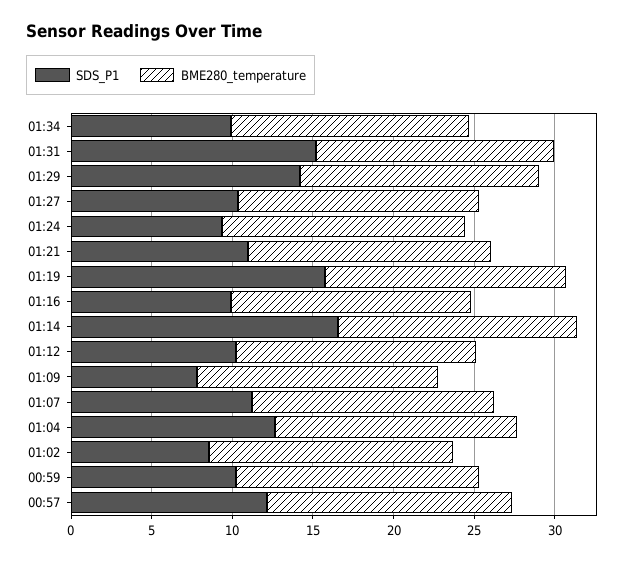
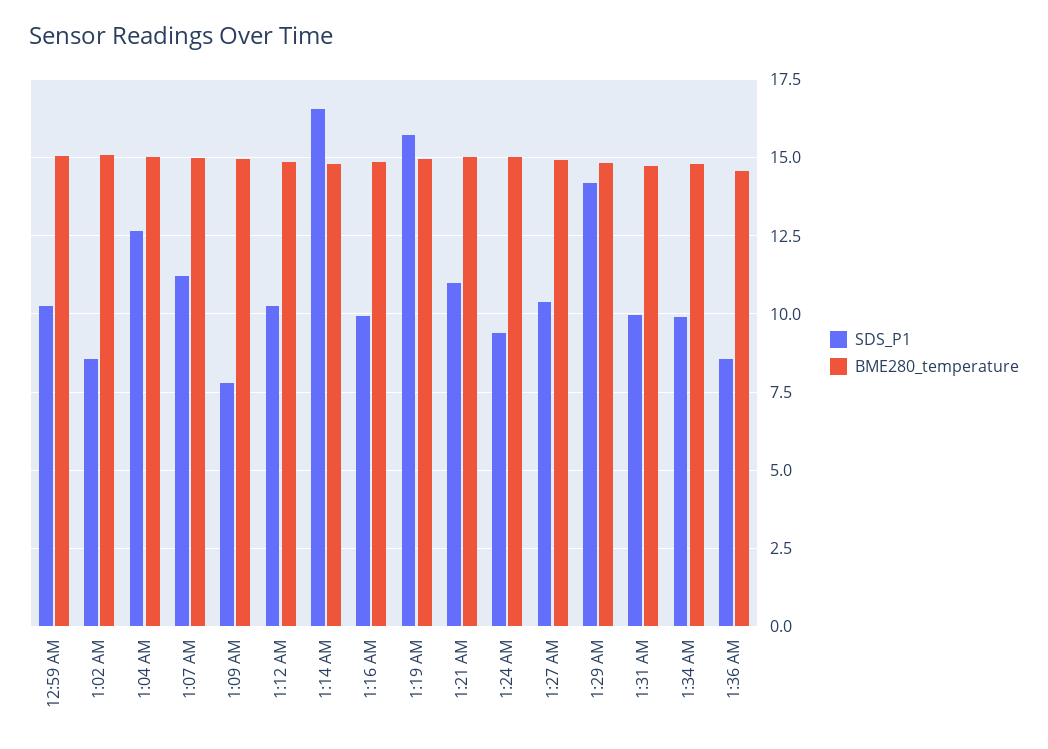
SDS_P1, 01:31: 15 -> 10
SDS_P1, 00:57: 12 -> none
BME280_temperature, 00:57: 15 -> none
SDS_P1, 1:36 AM: none -> 8.5
BME280_temperature, 1:36 AM: none -> 14.5

